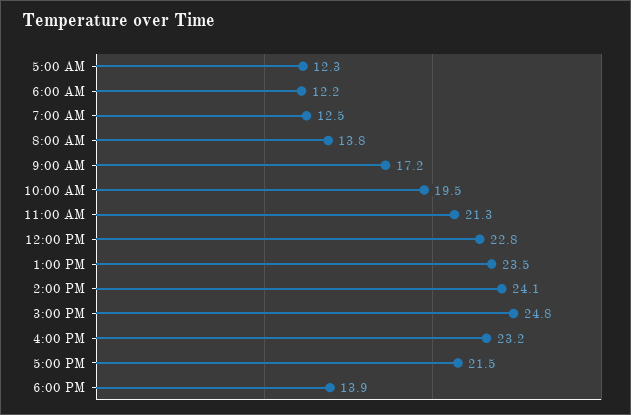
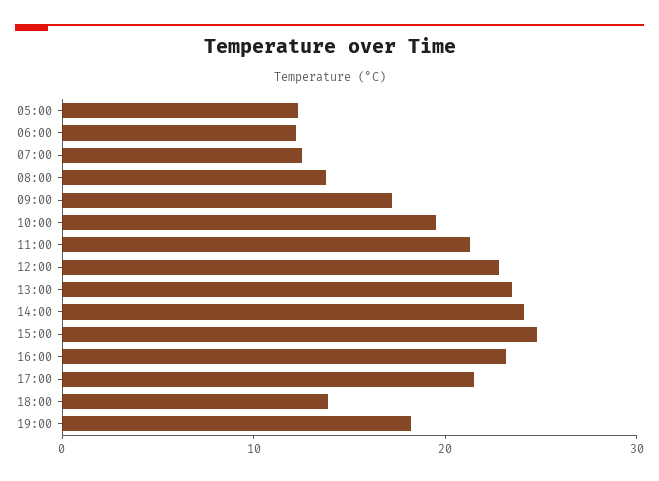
19:00: none -> 18

